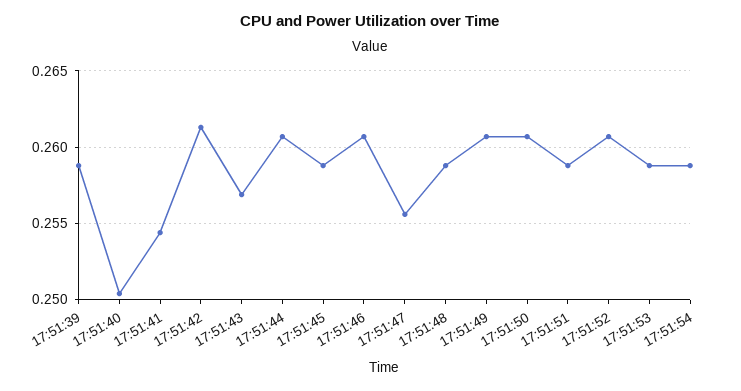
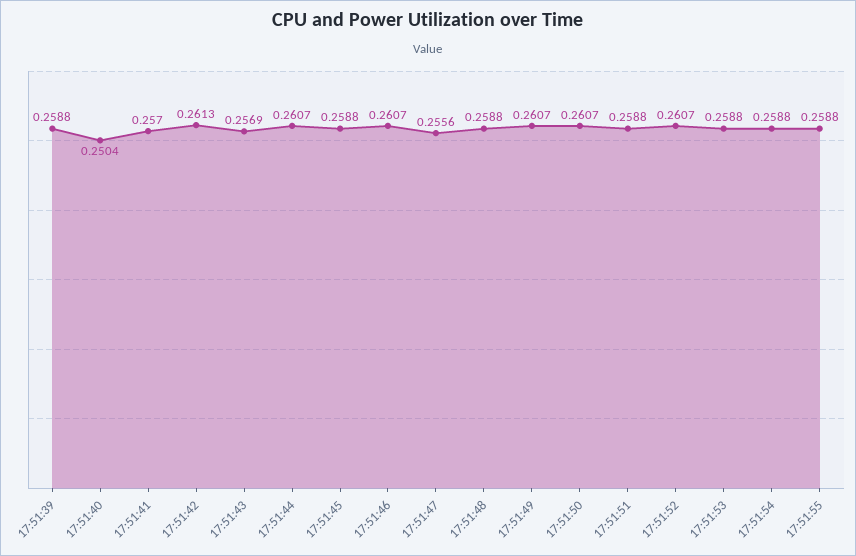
17:51:41: 0.2545 -> 0.257
17:51:55: none -> 0.2588

